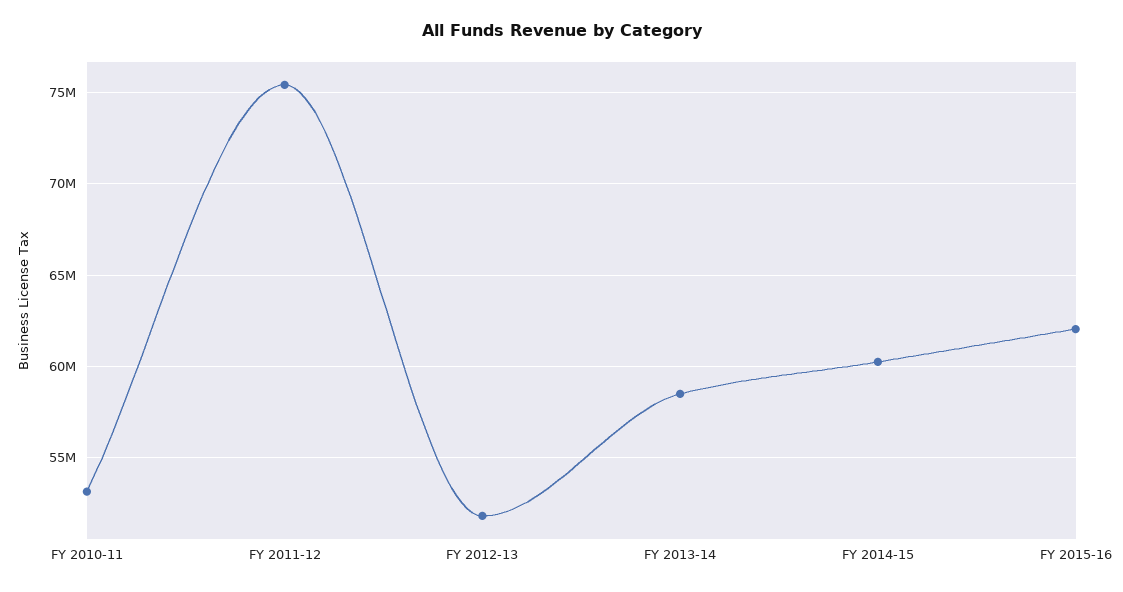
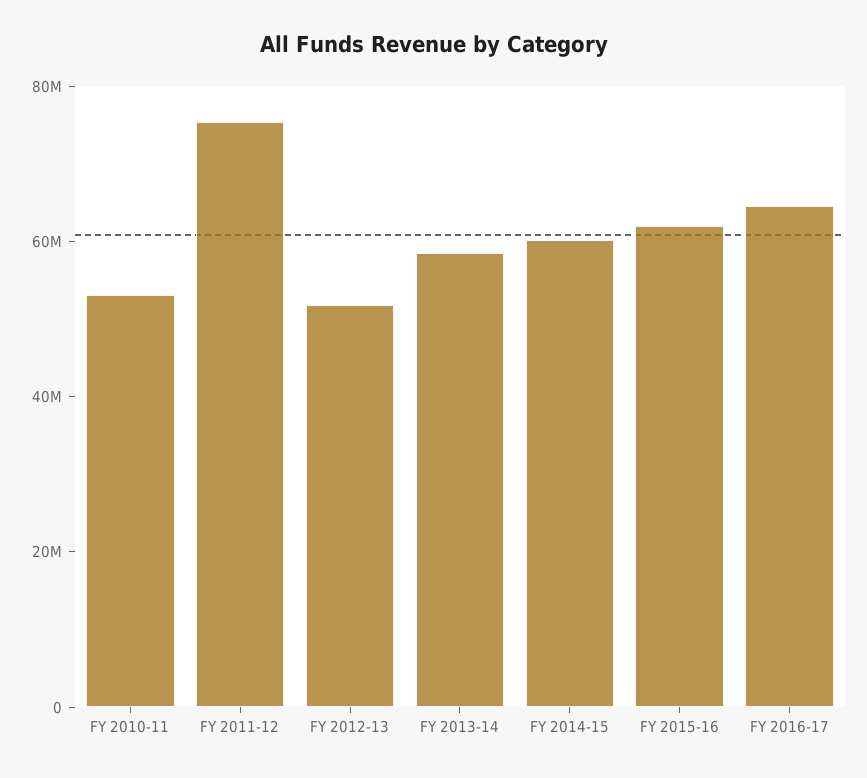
FY 2016-17: none -> 65000000

